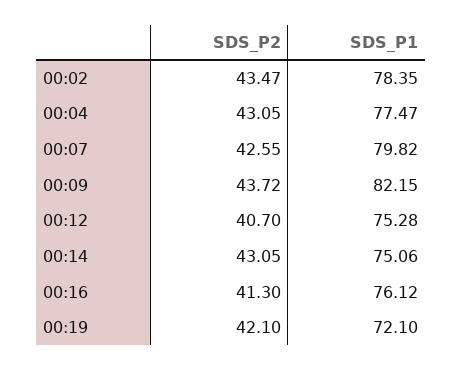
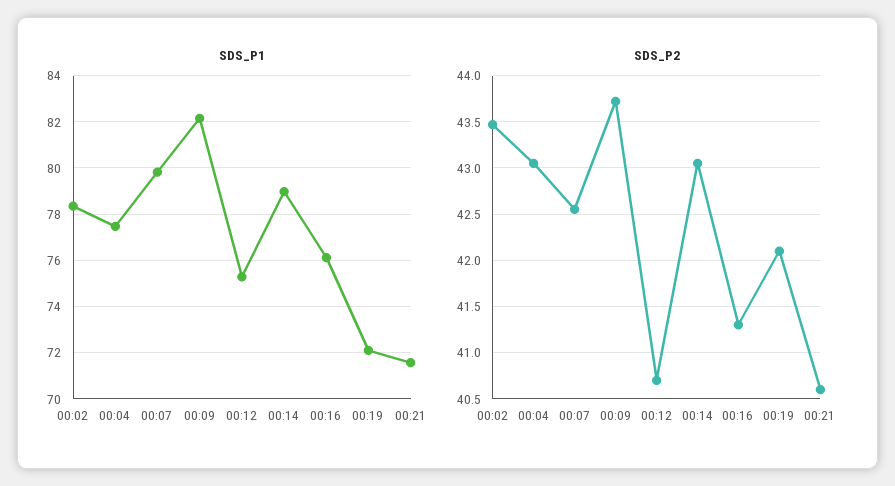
SDS_P1, 00:14: 75.06 -> 79
SDS_P1, 00:21: none -> 71.5
SDS_P2, 00:21: none -> 40.6

